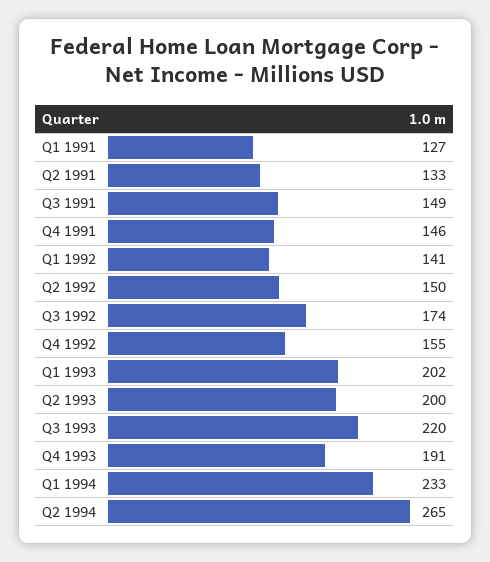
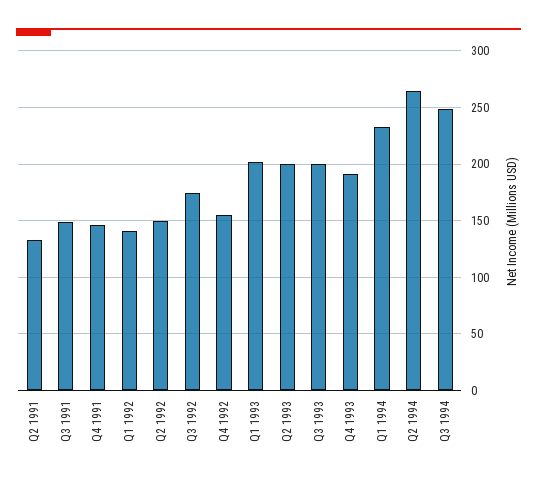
Q1 1991: 127 -> none
Q3 1993: 220 -> 200
Q3 1994: none -> 250

